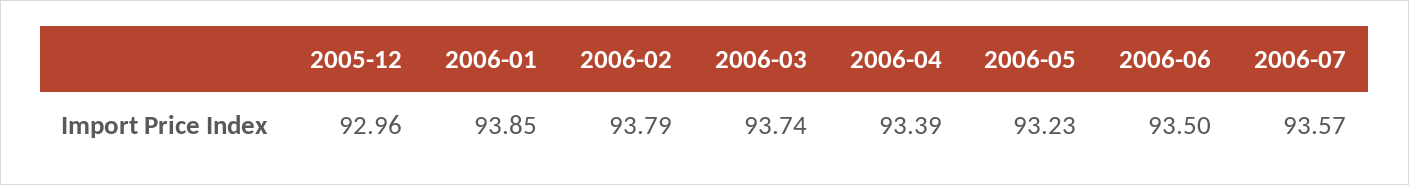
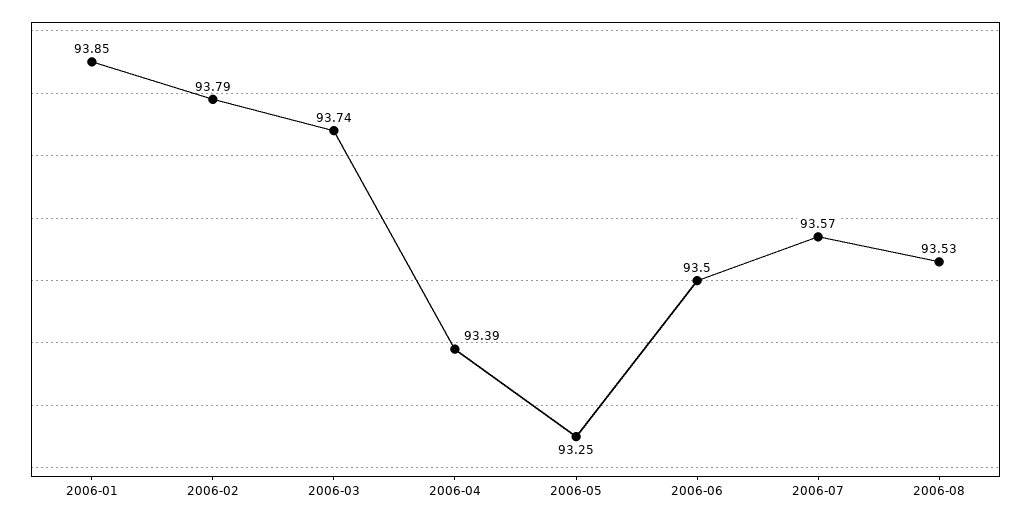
2005-12: 92.96 -> none
2006-05: 93.23 -> 93.25
2006-08: none -> 93.53

